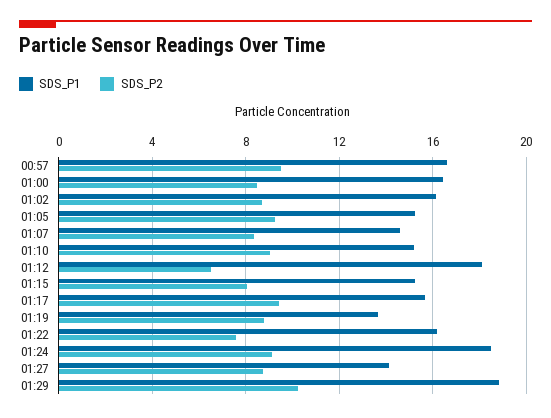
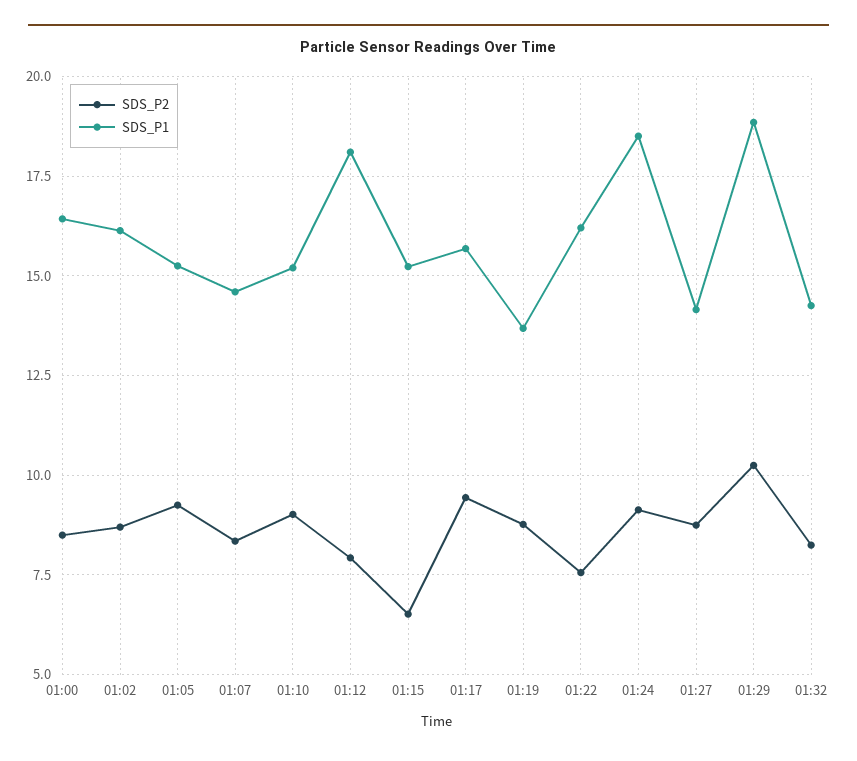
SDS_P1, 00:57: 16.5 -> none
SDS_P2, 00:57: 9.5 -> none
SDS_P2, 01:12: 6.5 -> 8
SDS_P2, 01:15: 8 -> 6.5
SDS_P2, 01:32: none -> 8.25
SDS_P1, 01:32: none -> 14.25

